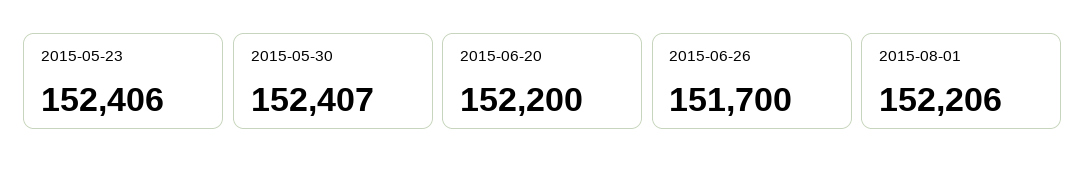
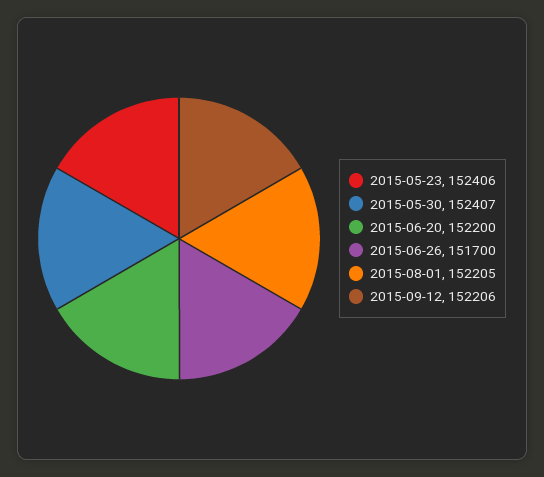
2015-08-01: 152206 -> 152205
2015-09-12: none -> 152206

